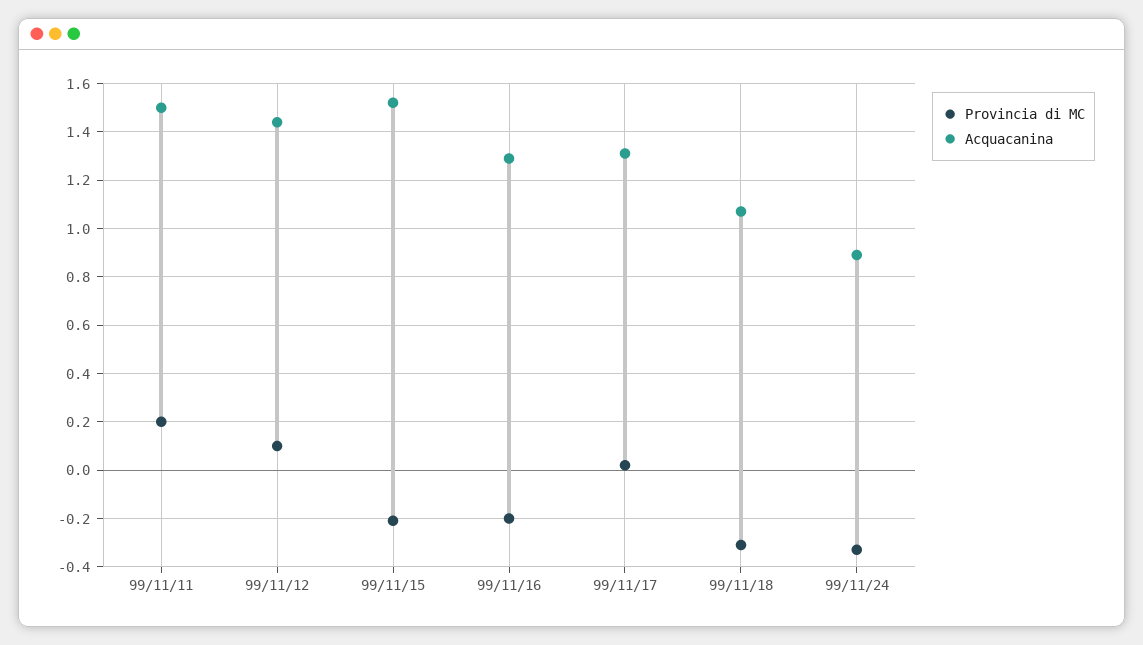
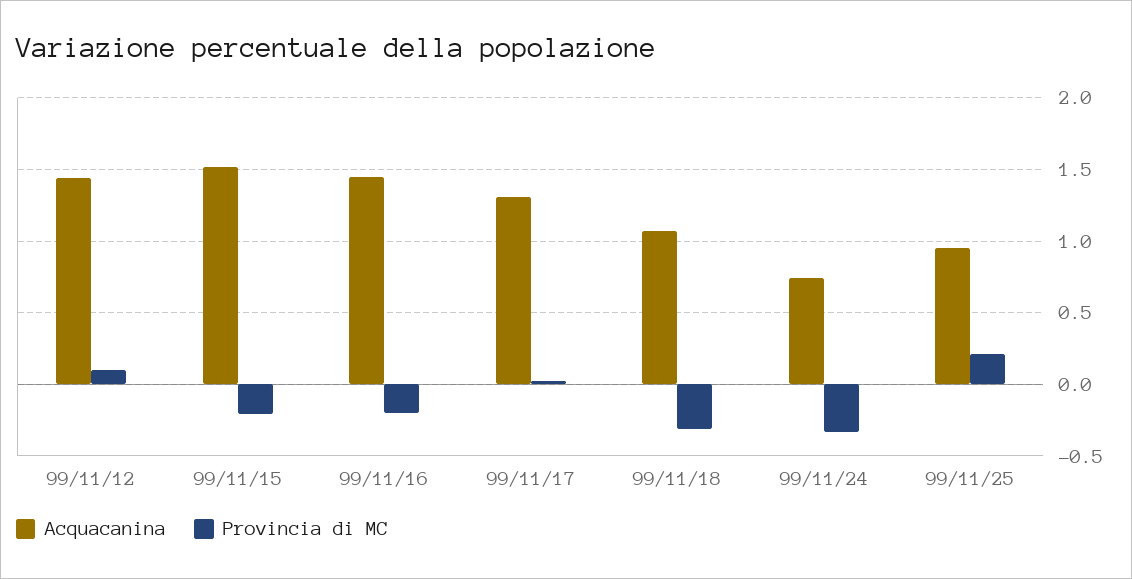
Provincia di MC, 99/11/11: 0.2 -> none
Acquacanina, 99/11/11: 1.5 -> none
Acquacanina, 99/11/16: 1.3 -> 1.45
Acquacanina, 99/11/24: 0.9 -> 0.75
Acquacanina, 99/11/25: none -> 0.95
Provincia di MC, 99/11/25: none -> 0.2

